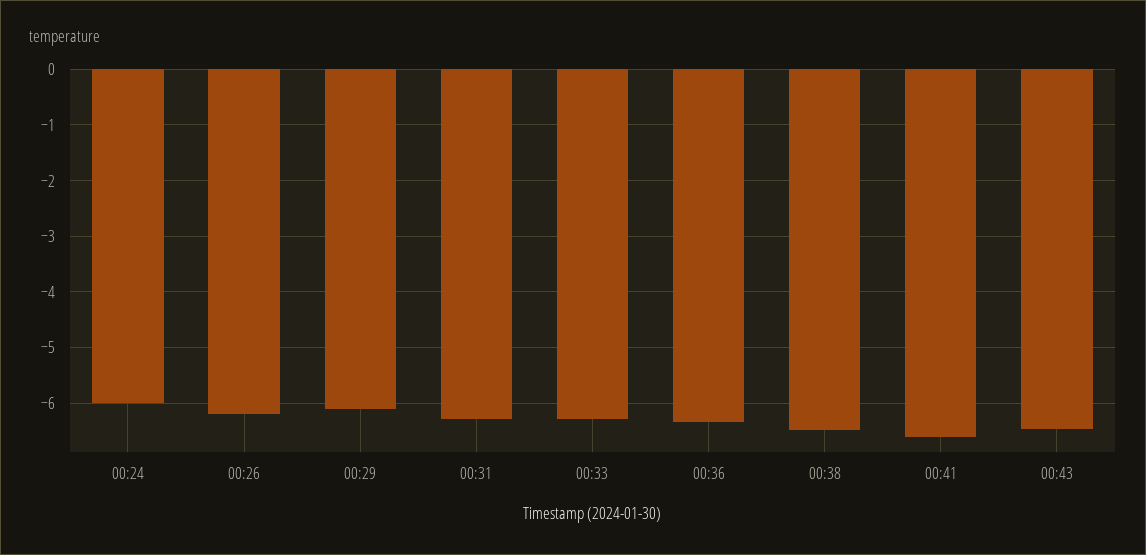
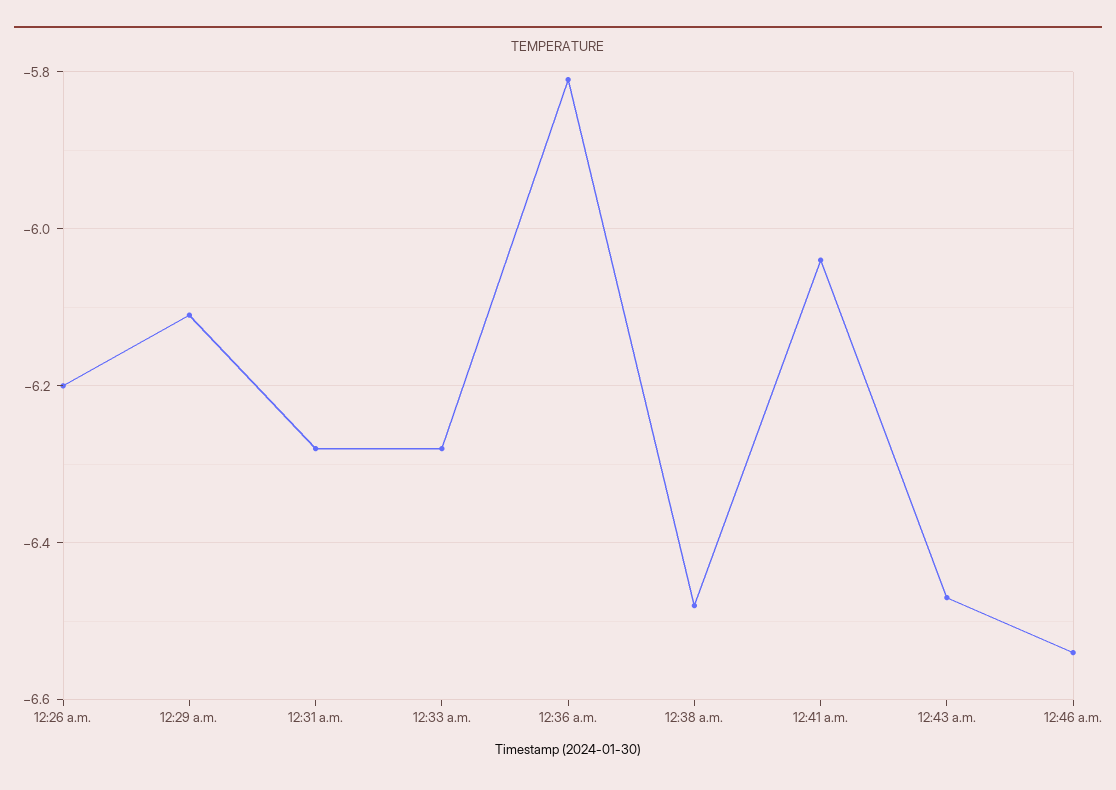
00:24: -6 -> none
00:36: -6.4 -> -5.8
00:41: -6.6 -> -6.05
12:46 a.m.: none -> -6.55

